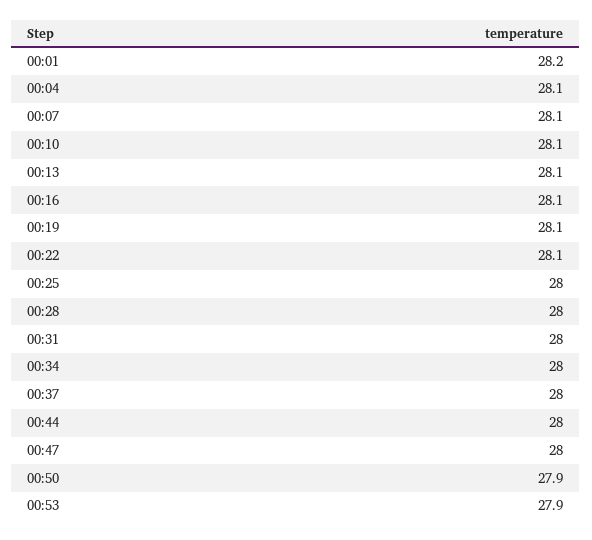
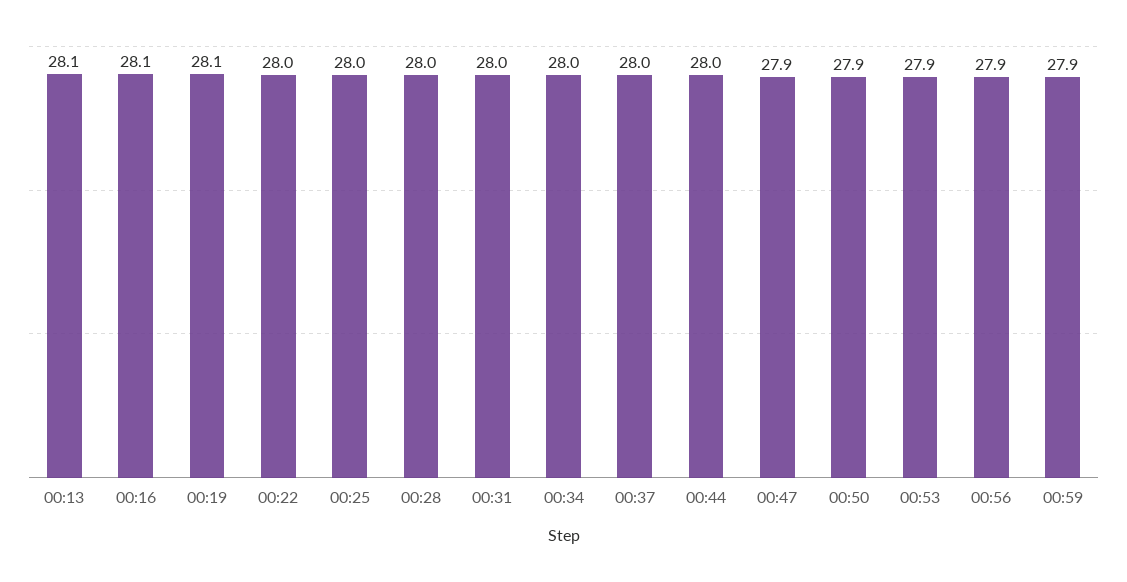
00:01: 28.2 -> none
00:04: 28.1 -> none
00:07: 28.1 -> none
00:10: 28.1 -> none
00:22: 28.1 -> 28
00:47: 28 -> 27.9
00:56: none -> 27.9
00:59: none -> 27.9

